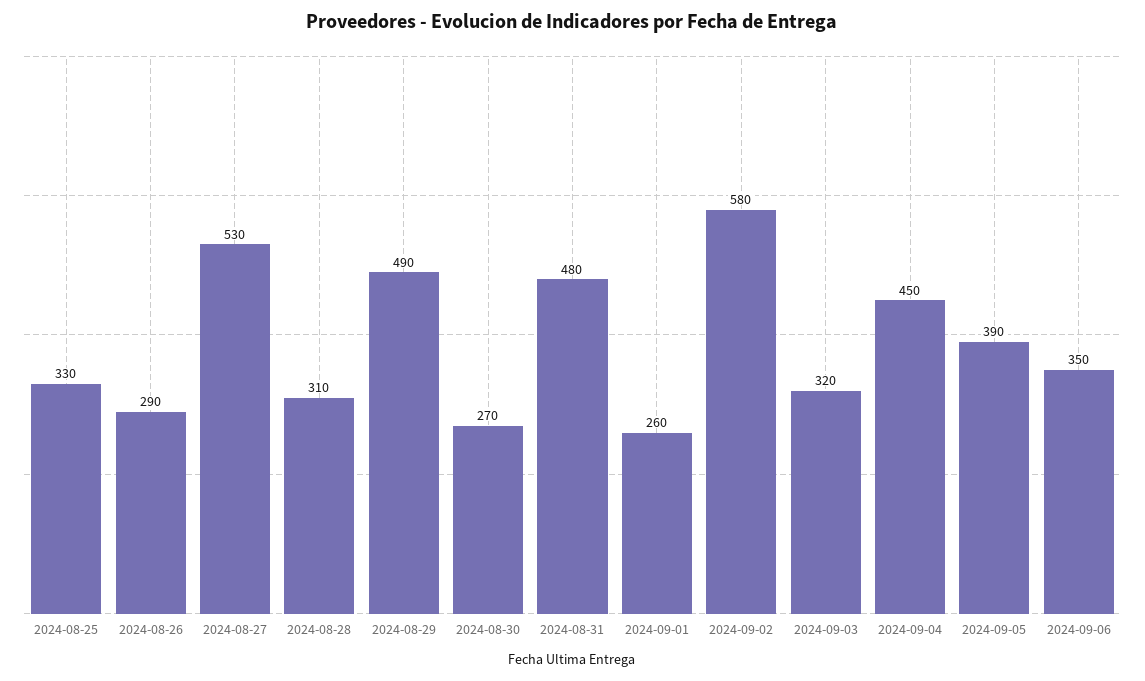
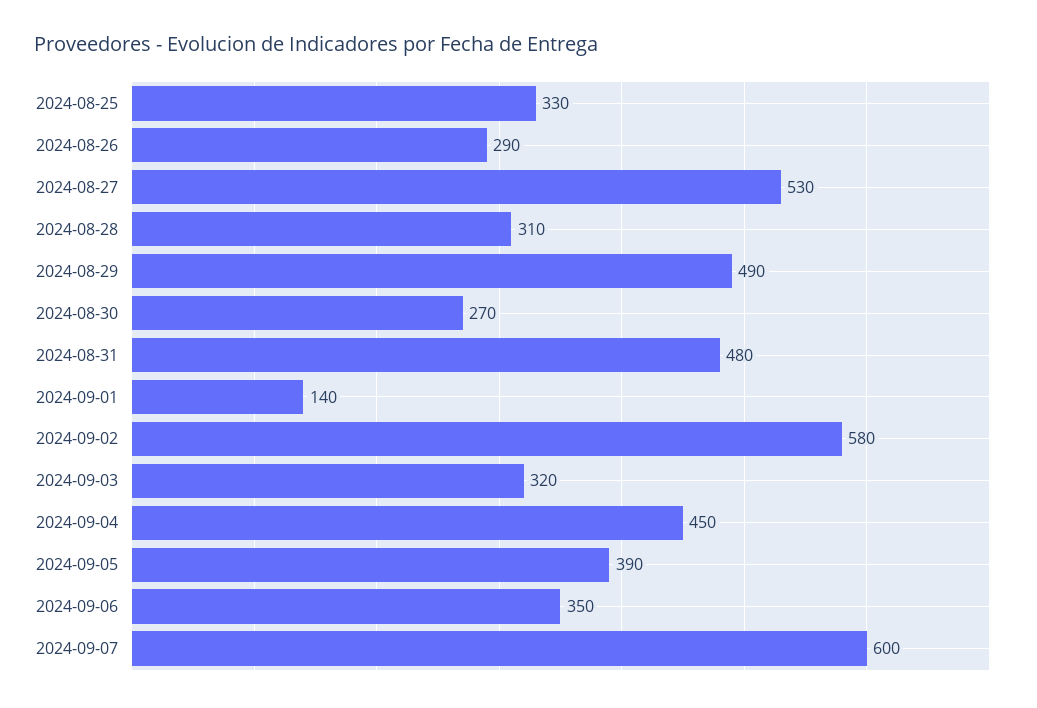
2024-09-01: 260 -> 140
2024-09-07: none -> 600

